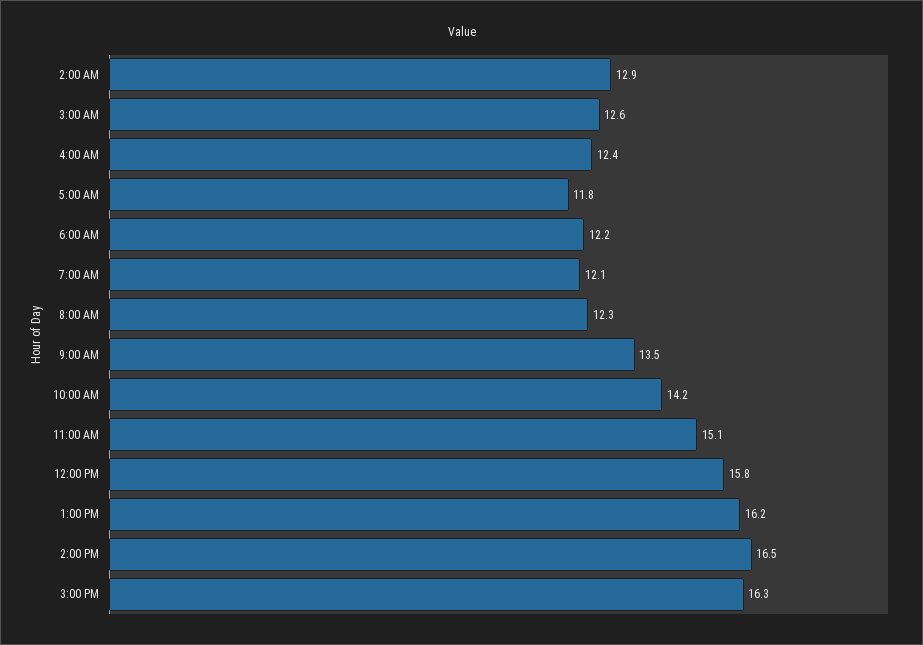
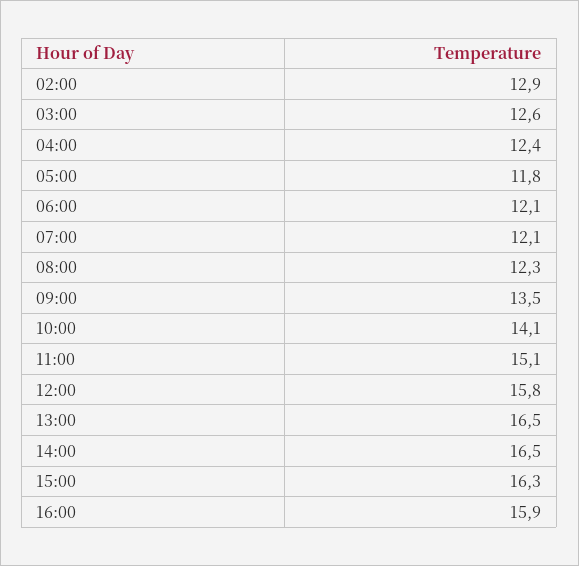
6:00 AM: 12.2 -> 12.1
10:00 AM: 14.2 -> 14.1
1:00 PM: 16.2 -> 16.5
16:00: none -> 15.9

